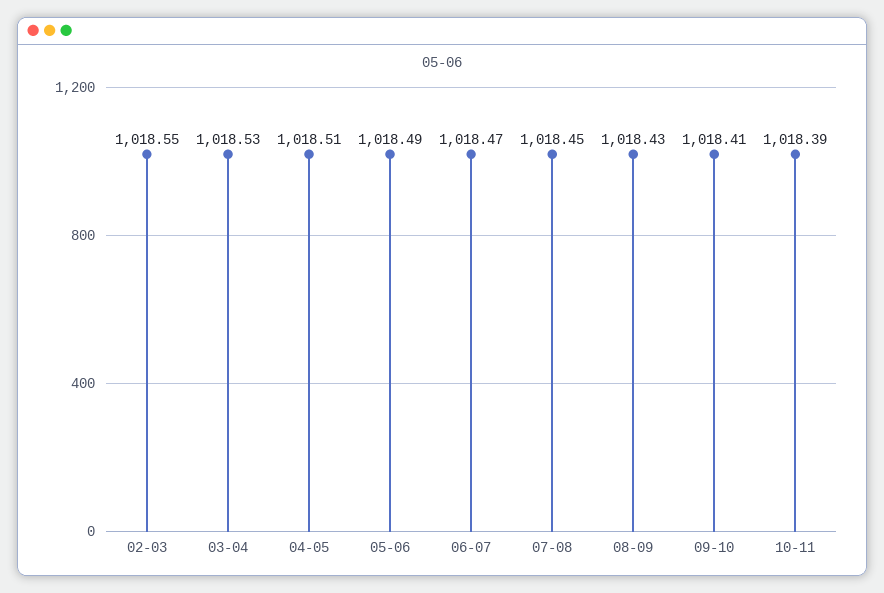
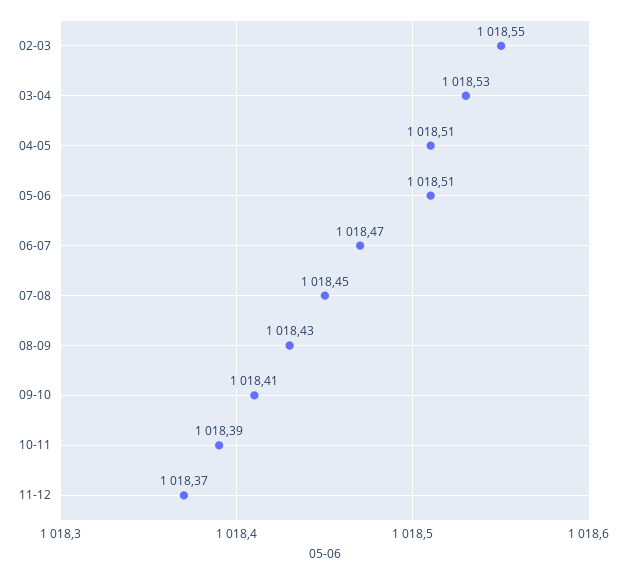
05-06: 1018.49 -> 1018.51
11-12: none -> 1018.37

